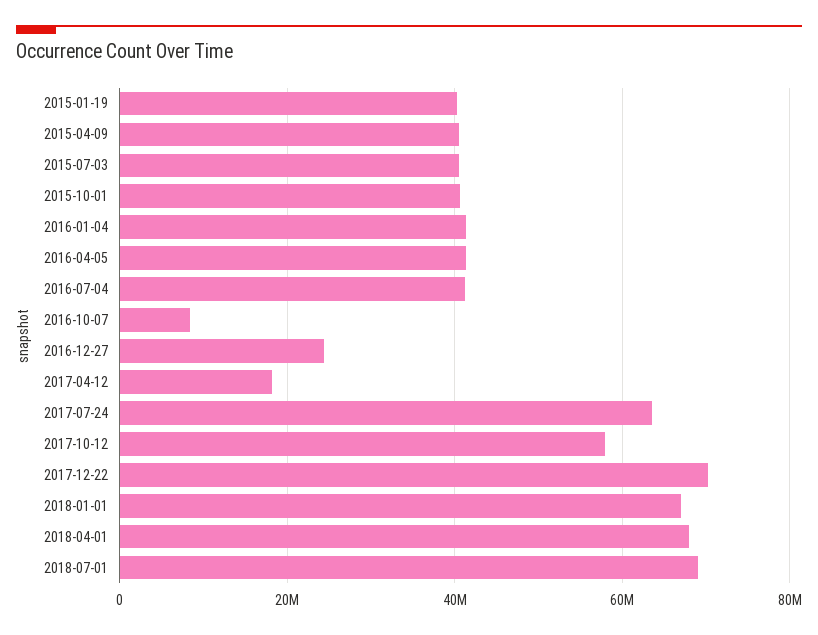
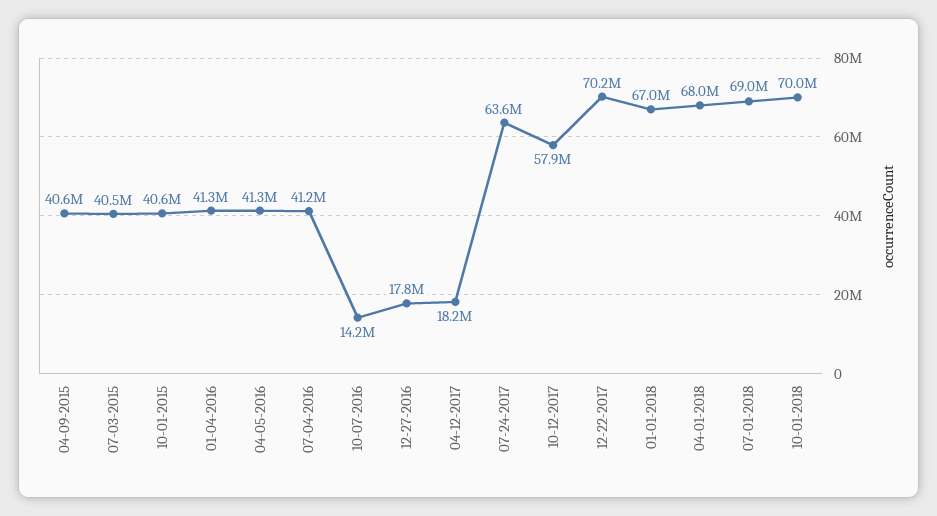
2015-01-19: 40000000 -> none
2016-10-07: 8000000 -> 14200000
2016-12-27: 24000000 -> 17800000
10-01-2018: none -> 70000000

